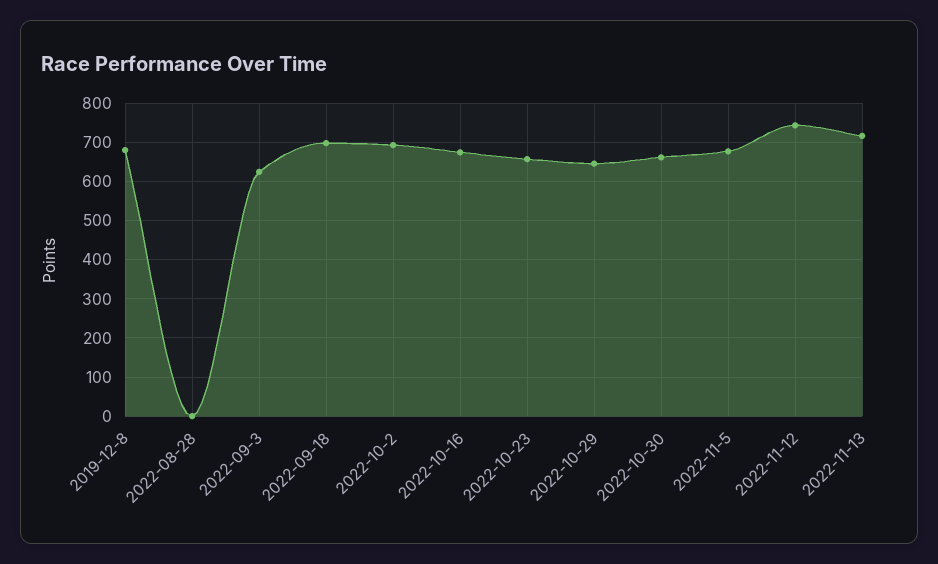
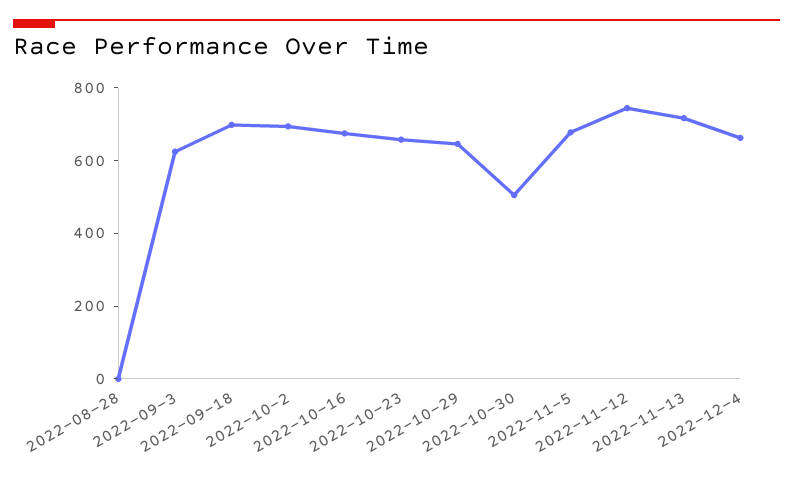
2019-12-8: 680 -> none
2022-10-30: 660 -> 500
2022-12-4: none -> 650

